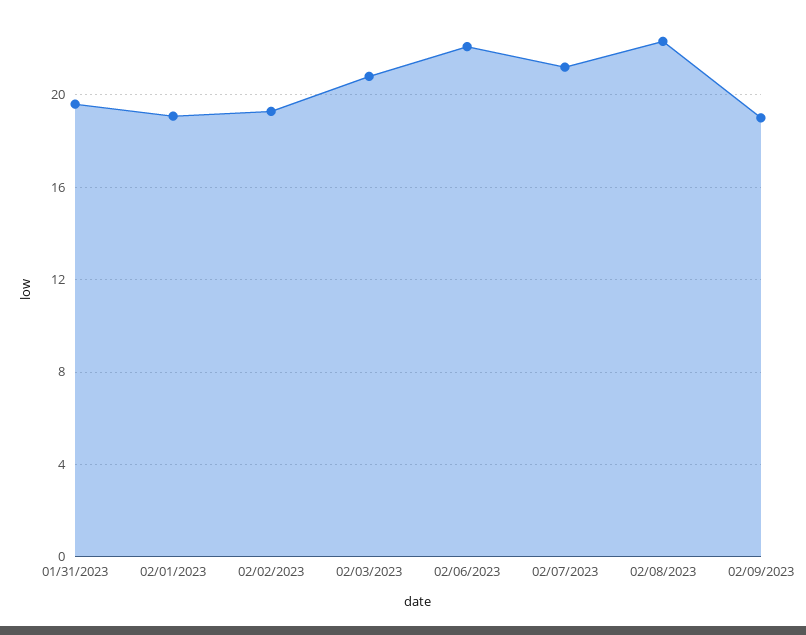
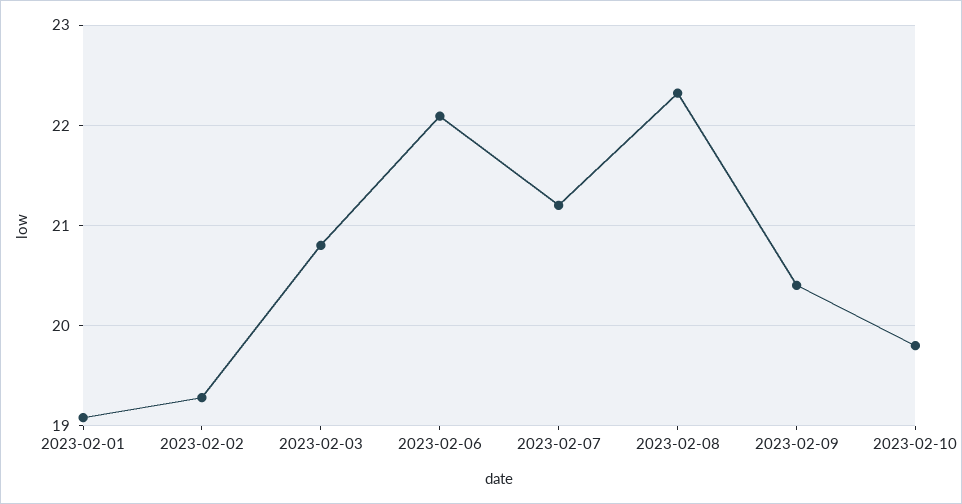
01/31/2023: 19.5 -> none
02/09/2023: 19 -> 20.4
2023-02-10: none -> 19.8

